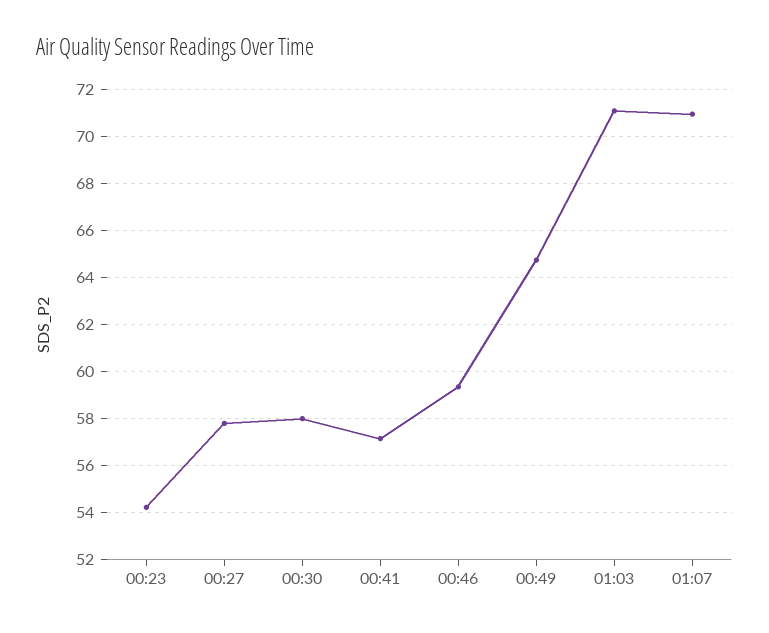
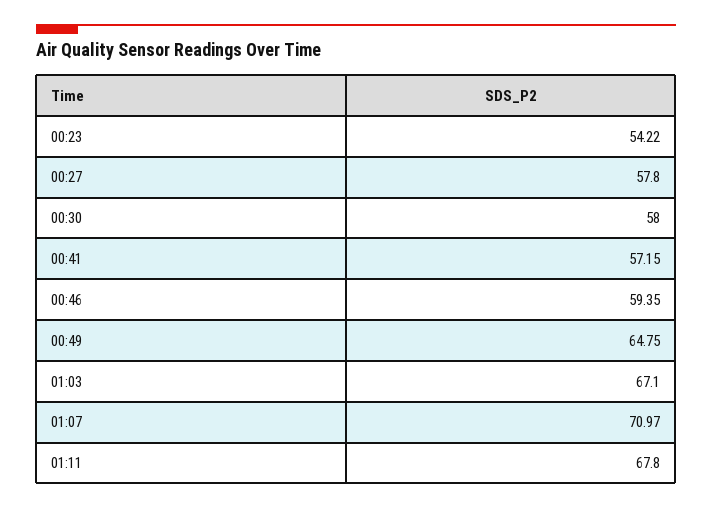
01:03: 71 -> 67.1
01:11: none -> 67.8

